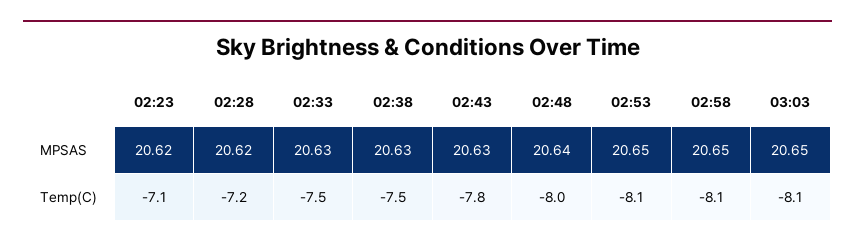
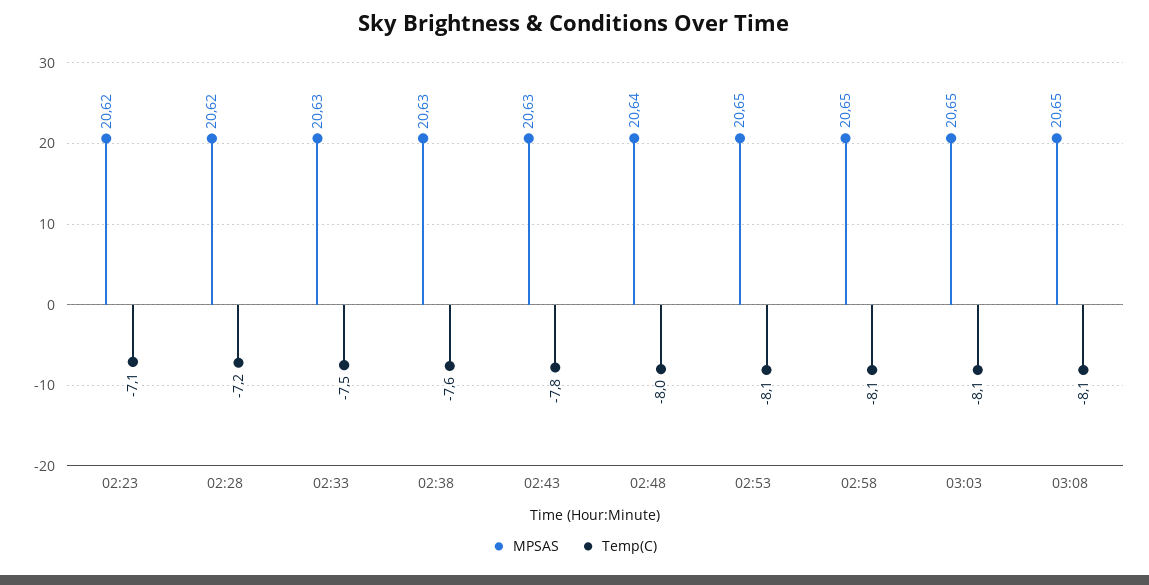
Temp(C), 02:38: -7.5 -> -7.6
MPSAS, 03:08: none -> 20.65
Temp(C), 03:08: none -> -8.1

